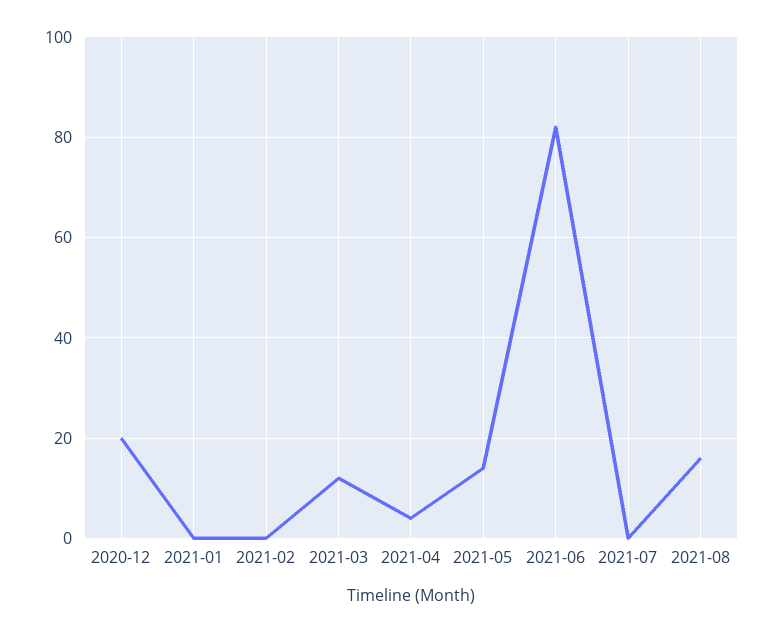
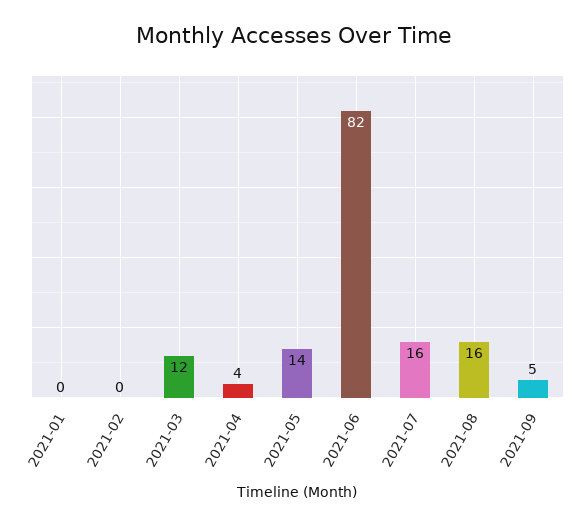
2020-12: 20 -> none
2021-07: 0 -> 16
2021-09: none -> 5

